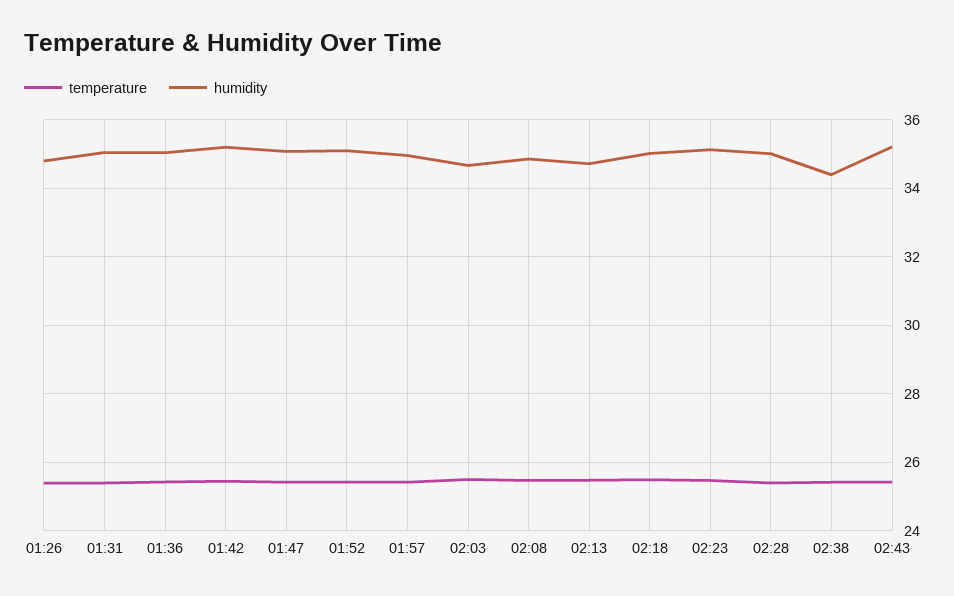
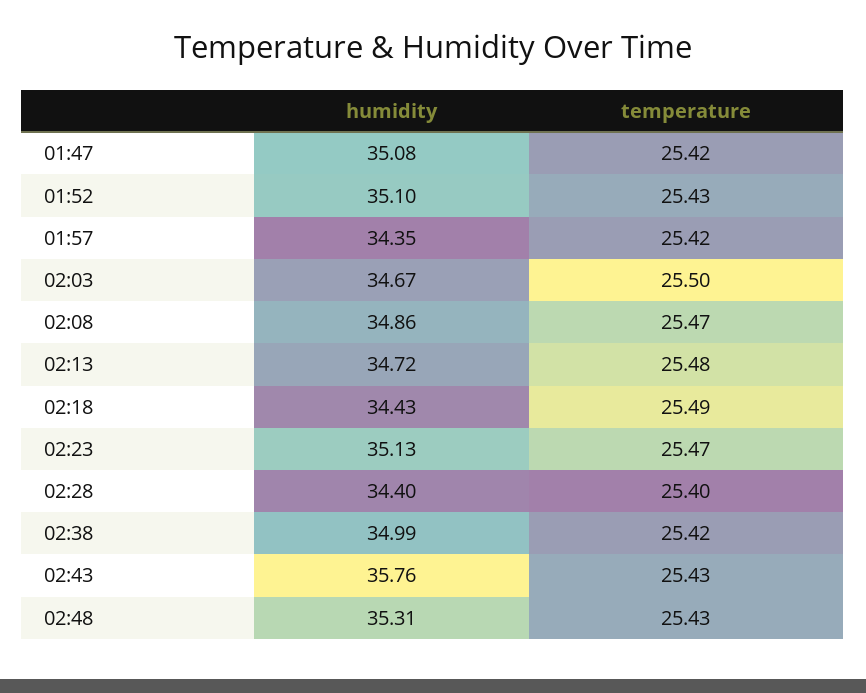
temperature, 01:26: 25.4 -> none
humidity, 01:26: 34.8 -> none
temperature, 01:31: 25.4 -> none
humidity, 01:31: 35 -> none
temperature, 01:36: 25.4 -> none
humidity, 01:36: 35 -> none
temperature, 01:42: 25.4 -> none
humidity, 01:42: 35.2 -> none
humidity, 01:57: 35 -> 34.35
humidity, 02:18: 35 -> 34.43
humidity, 02:28: 35 -> 34.4
humidity, 02:38: 34.4 -> 34.99
humidity, 02:43: 35.2 -> 35.76
humidity, 02:48: none -> 35.31
temperature, 02:48: none -> 25.43

